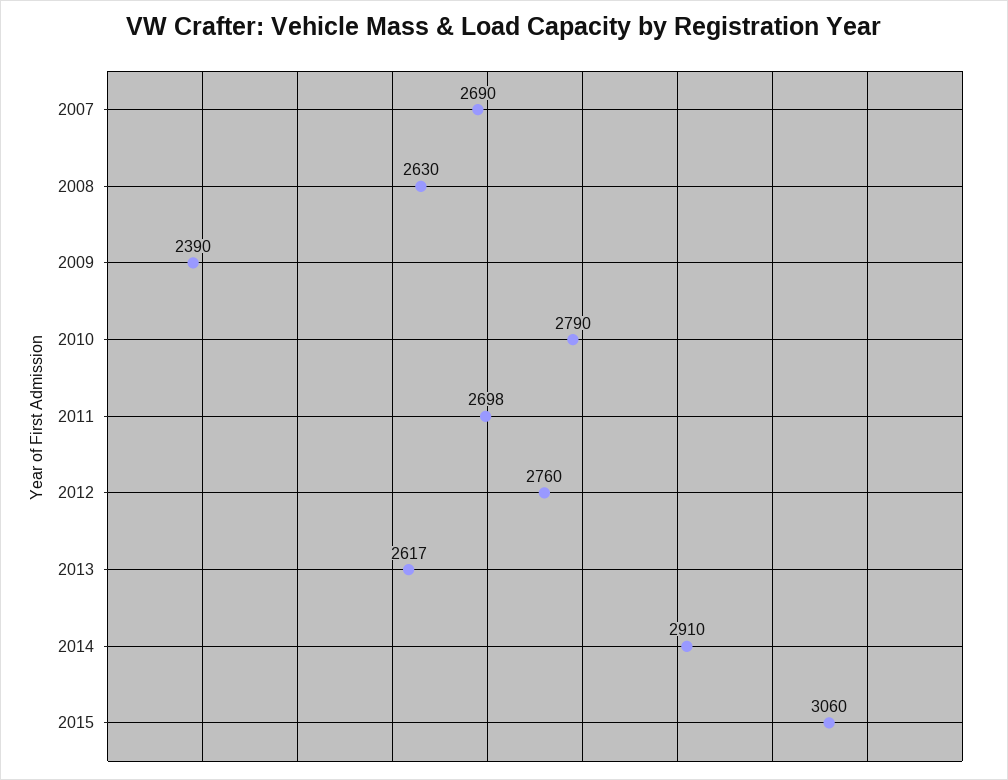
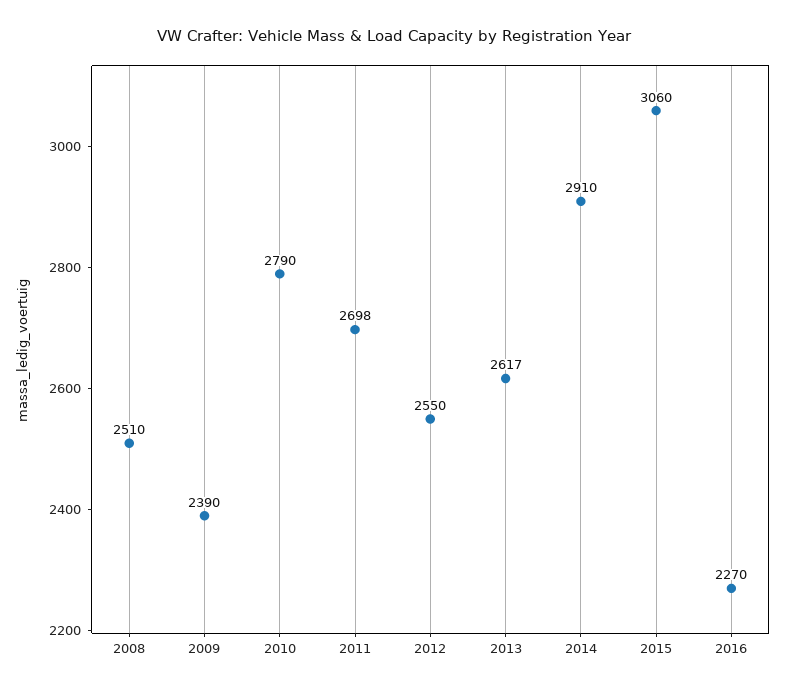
2007: 2690 -> none
2008: 2630 -> 2510
2012: 2760 -> 2550
2016: none -> 2270

